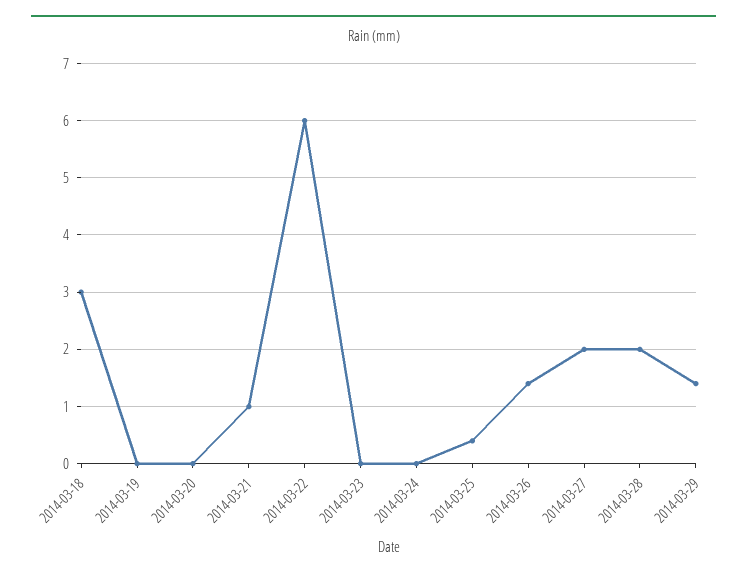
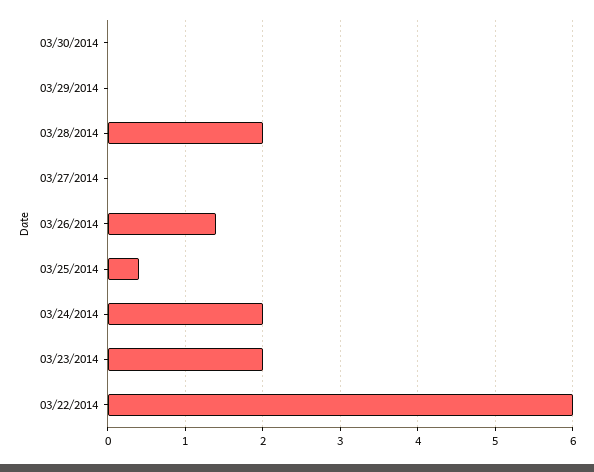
2014-03-18: 3 -> none
2014-03-19: 0 -> none
2014-03-20: 0 -> none
2014-03-21: 1 -> none
2014-03-23: 0 -> 2
2014-03-24: 0 -> 2
2014-03-27: 2 -> 0
2014-03-29: 1.5 -> 0
03/30/2014: none -> 0

